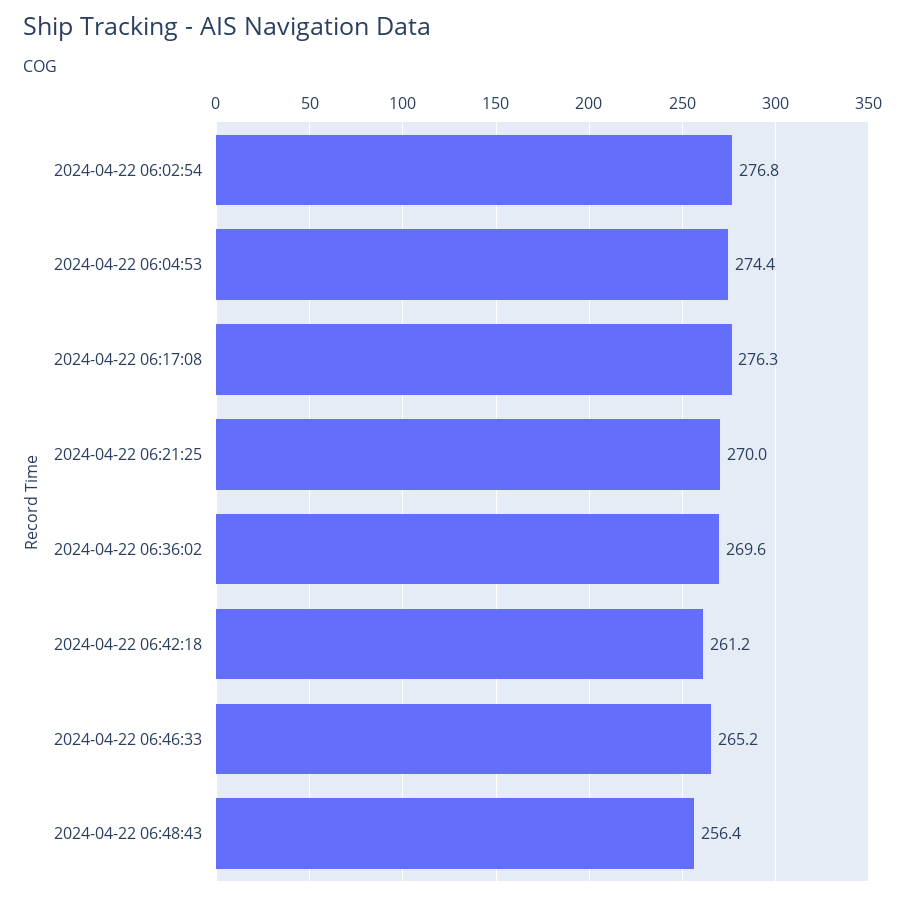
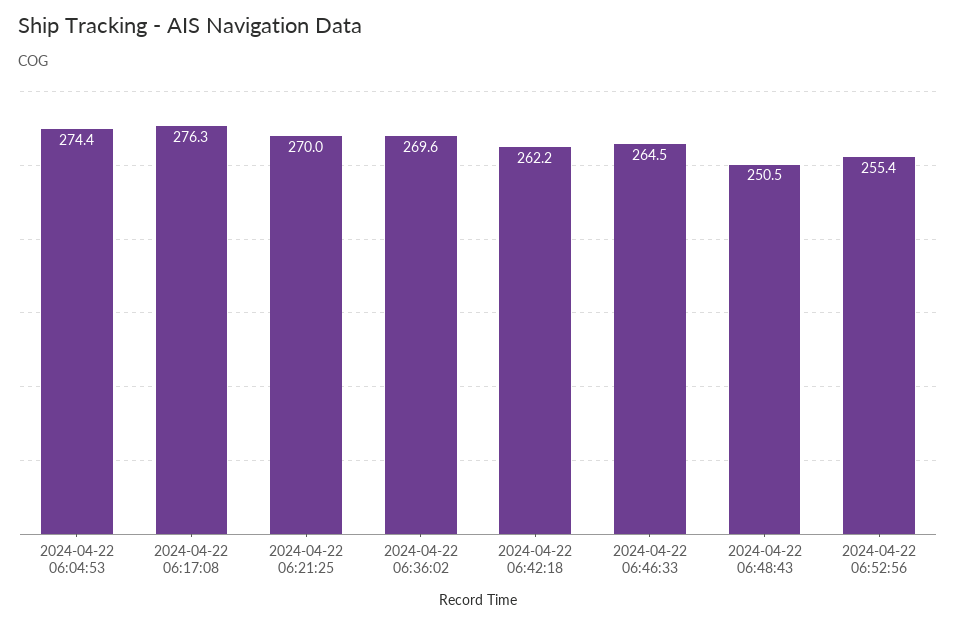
2024-04-22 06:02:54: 276.8 -> none
2024-04-22 06:42:18: 261.2 -> 262.2
2024-04-22 06:46:33: 265.2 -> 264.5
2024-04-22 06:48:43: 256.4 -> 250.5
2024-04-22 06:52:56: none -> 255.4

